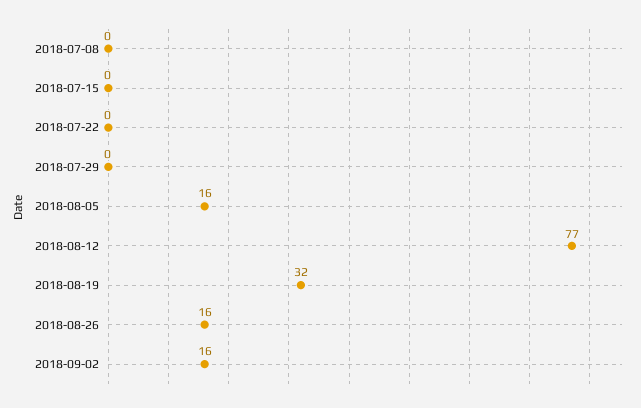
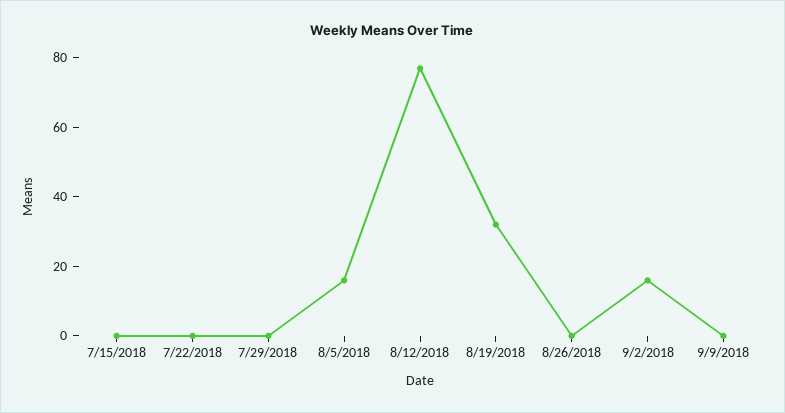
2018-07-08: 0 -> none
2018-08-26: 16 -> 0
9/9/2018: none -> 0

